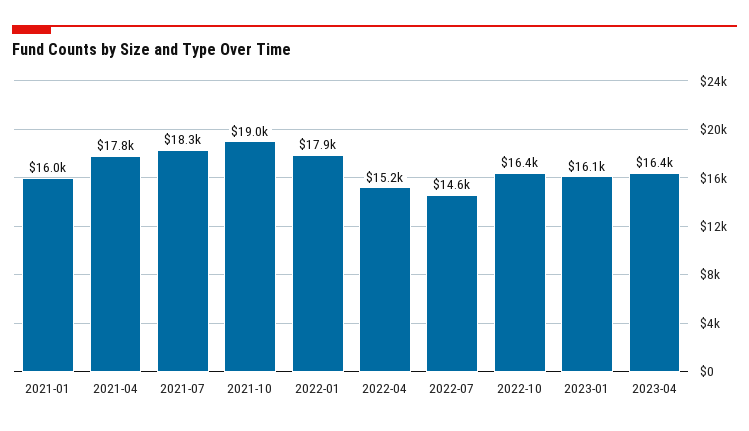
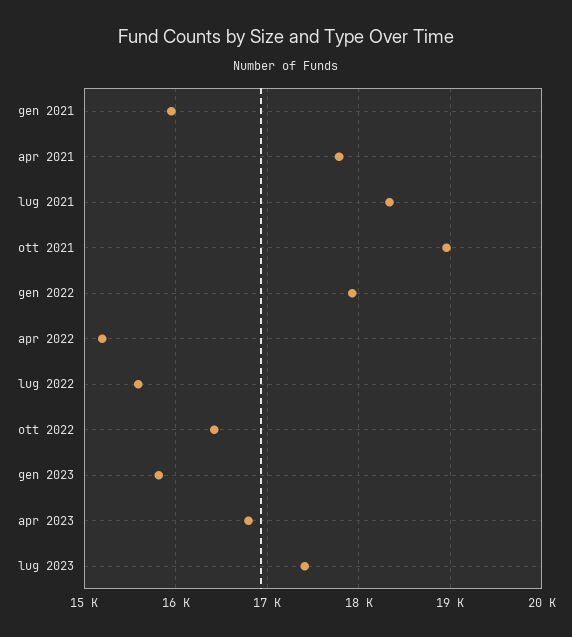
2022-07: 14600 -> 15600
2023-01: 16100 -> 15800
2023-04: 16400 -> 16800
lug 2023: none -> 17400

